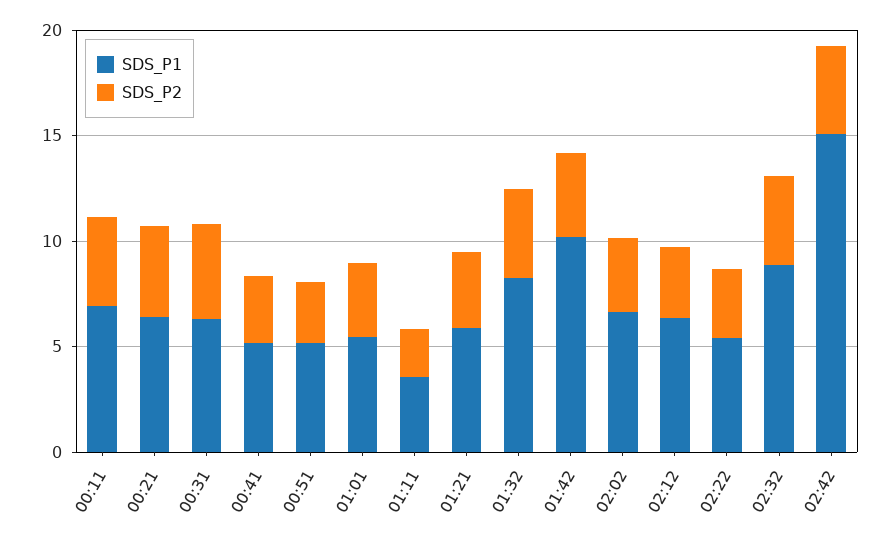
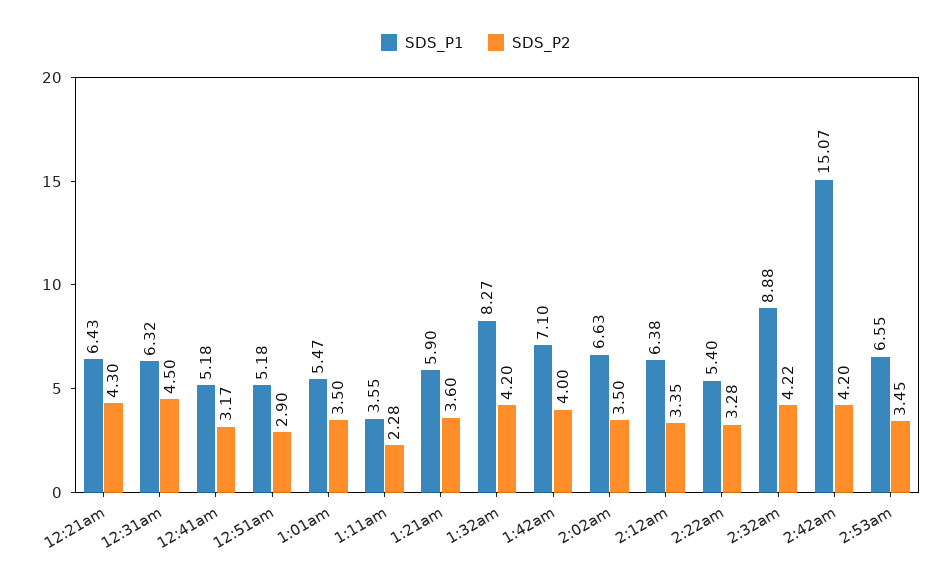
SDS_P1, 00:11: 7 -> none
SDS_P2, 00:11: 4 -> none
SDS_P1, 01:42: 10 -> 7.1
SDS_P1, 2:53am: none -> 6.55
SDS_P2, 2:53am: none -> 3.45

